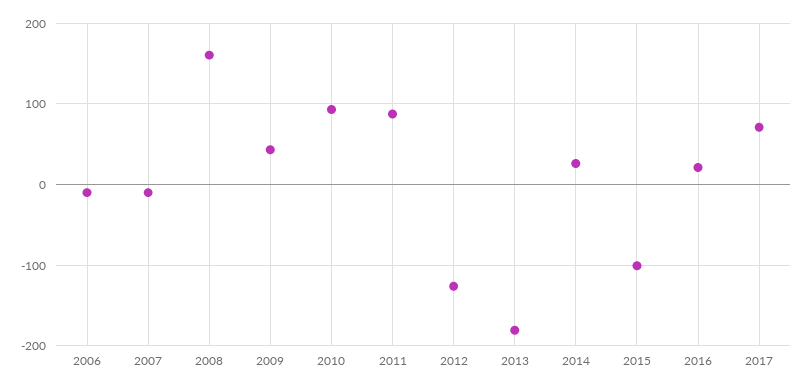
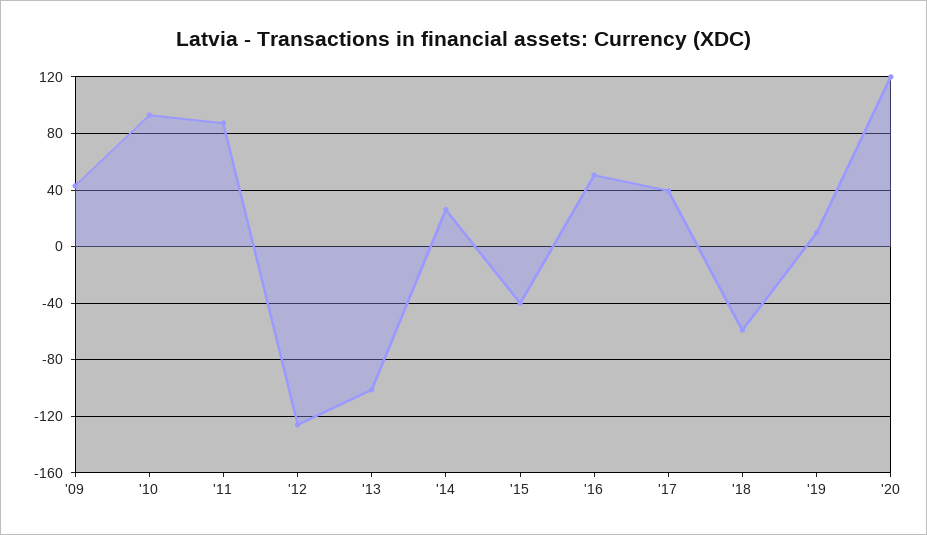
2006: -10 -> none
2007: -10 -> none
2008: 160 -> none
2013: -180 -> -100
2015: -100 -> -40
2016: 20 -> 50
2017: 70 -> 40
'18: none -> -60
'19: none -> 10
'20: none -> 120

